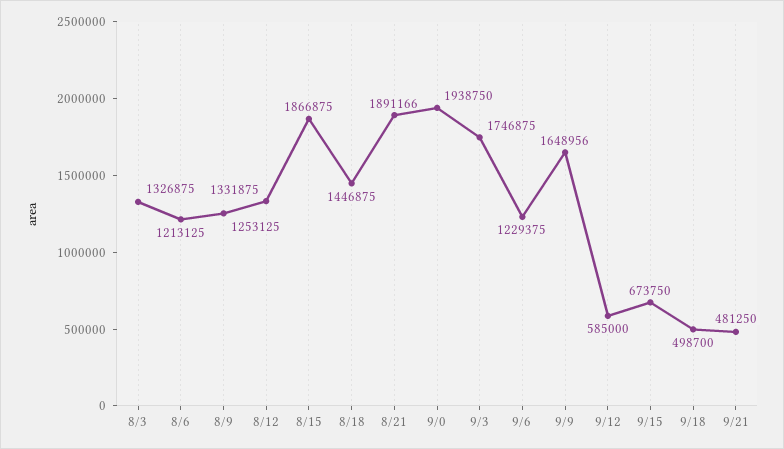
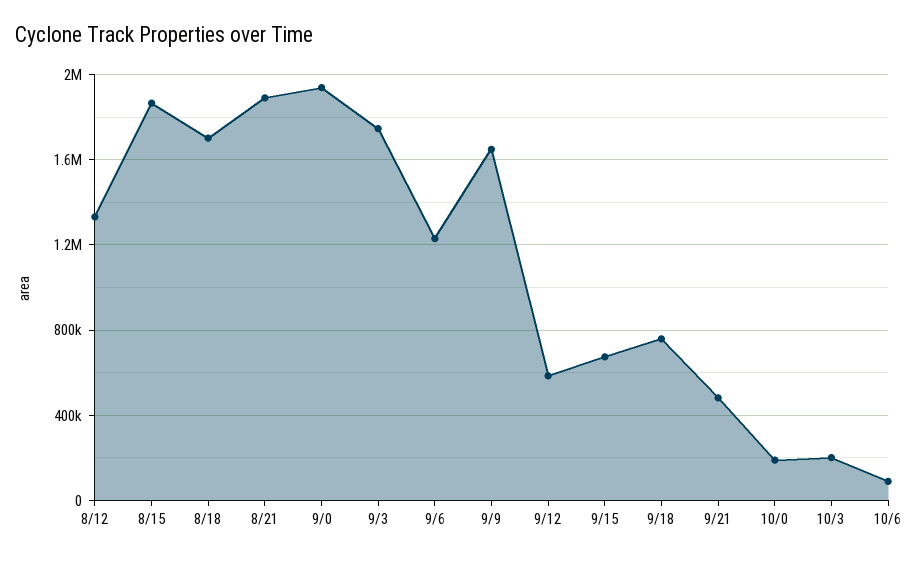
8/3: 1326875 -> none
8/6: 1213125 -> none
8/9: 1253125 -> none
8/18: 1446875 -> 1700000
9/18: 498700 -> 750000
10/0: none -> 200000
10/3: none -> 200000
10/6: none -> 100000

